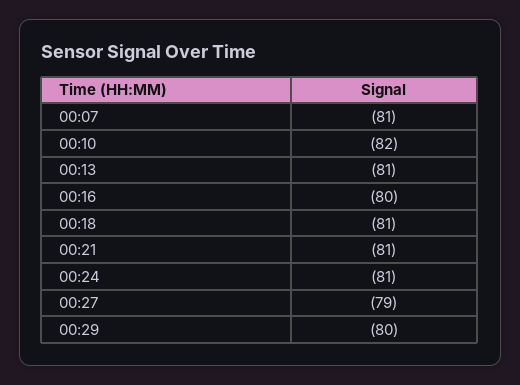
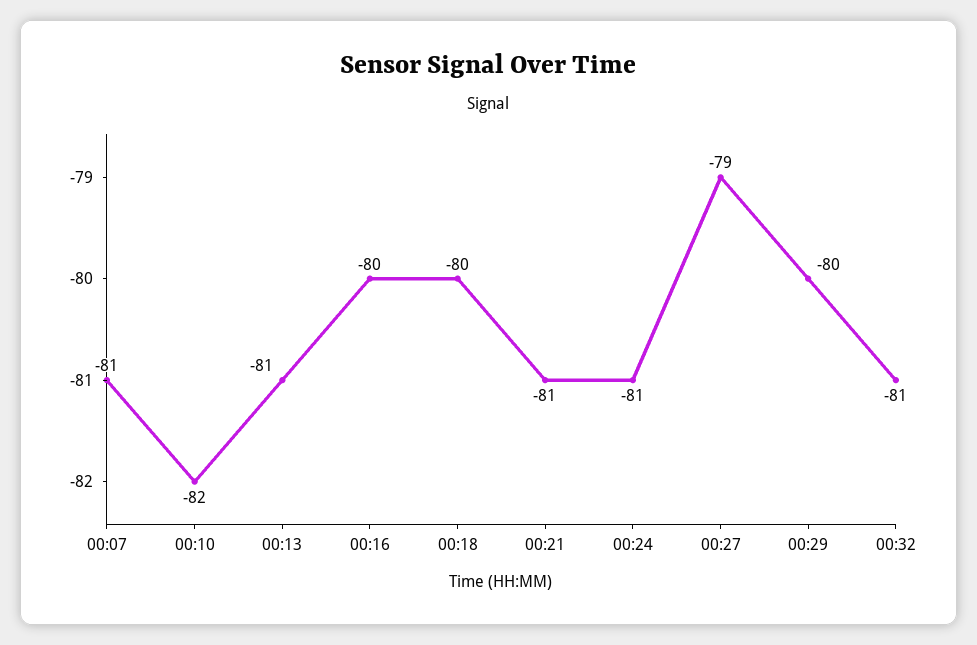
00:18: -81 -> -80
00:32: none -> -81

